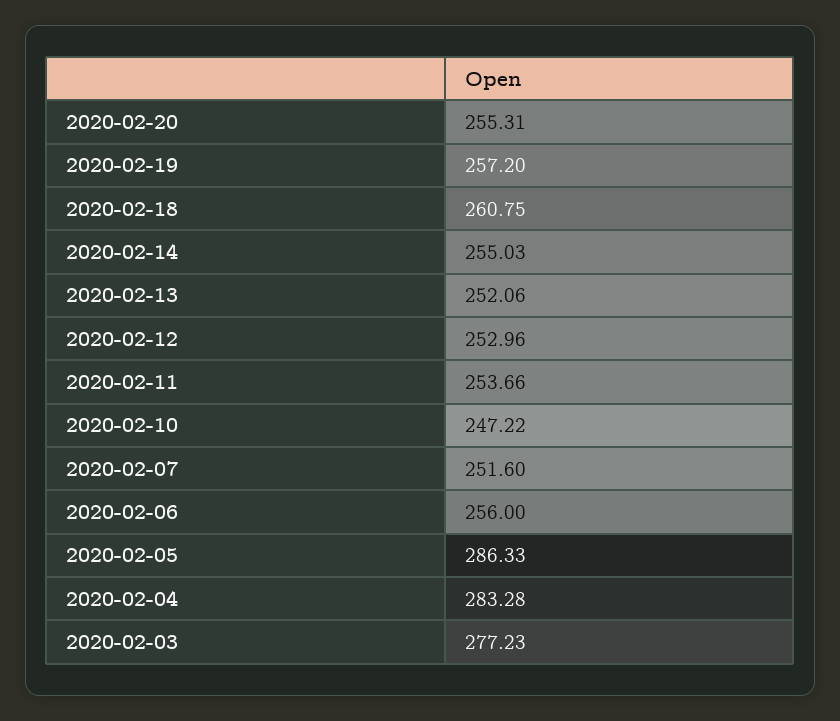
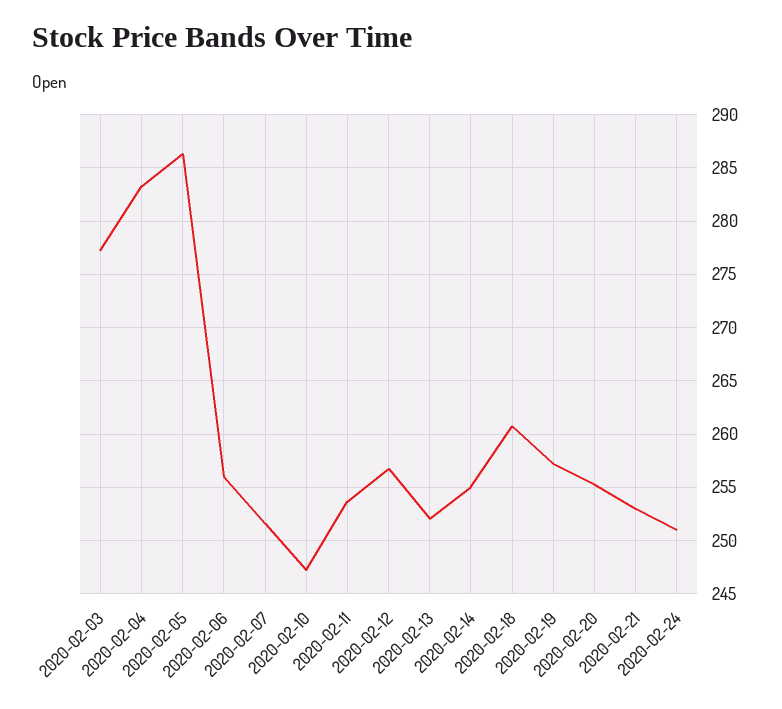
2020-02-12: 252.96 -> 257
2020-02-21: none -> 253
2020-02-24: none -> 251

